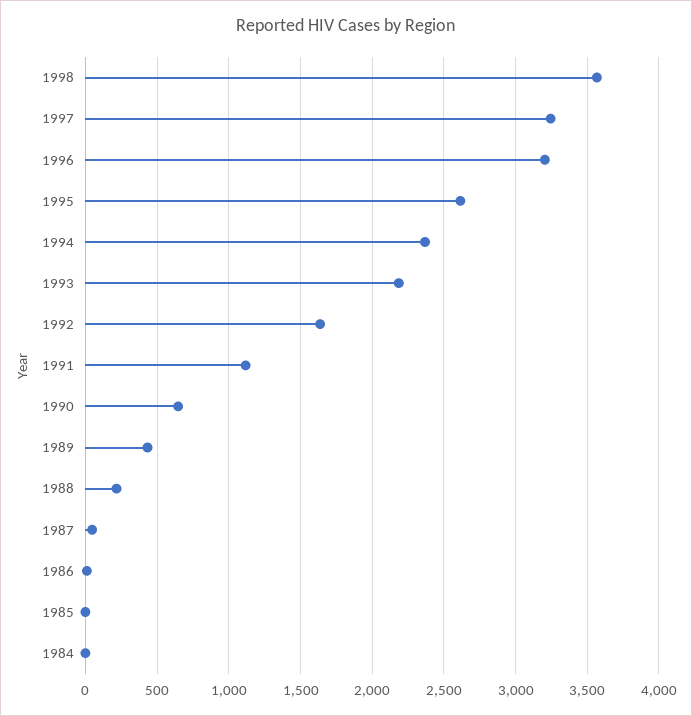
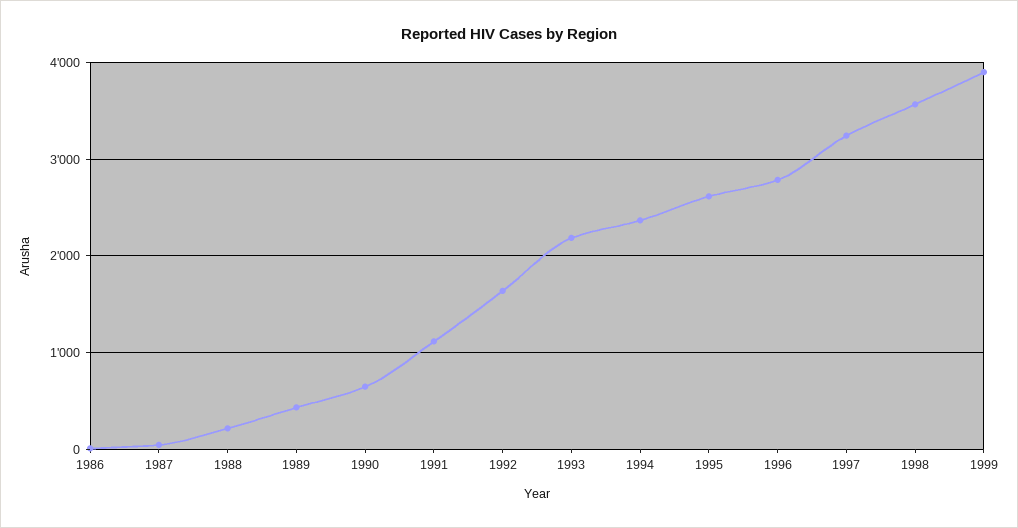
1996: 3200 -> 2800
1985: 0 -> none
1984: 0 -> none
1999: none -> 3900

